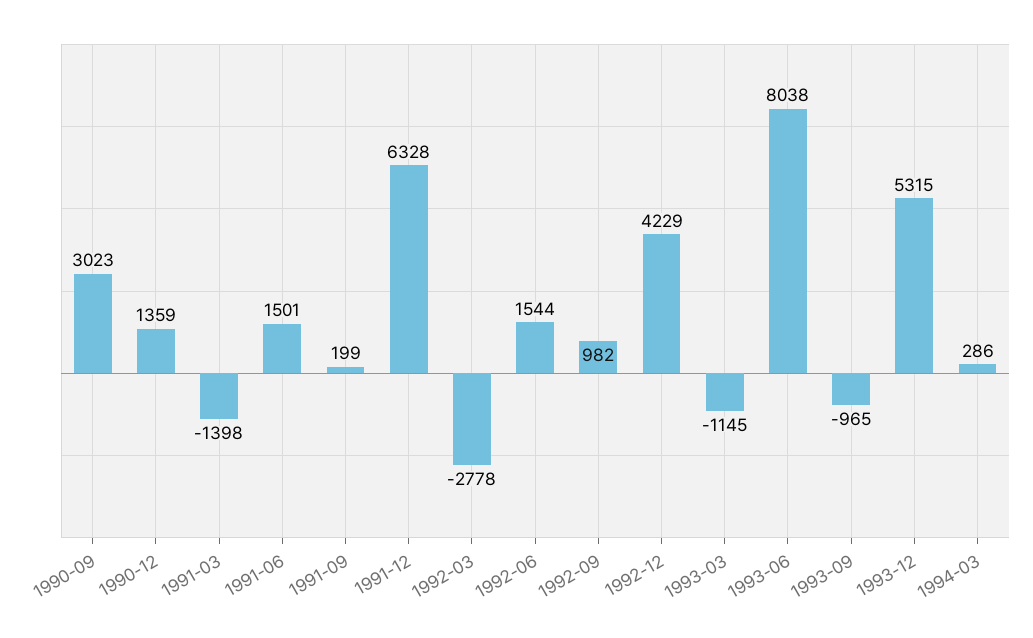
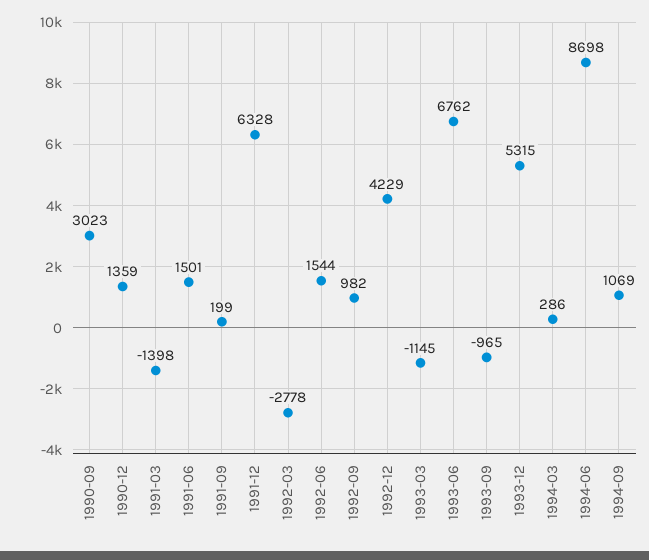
1993-06: 8038 -> 6762
1994-06: none -> 8698
1994-09: none -> 1069

